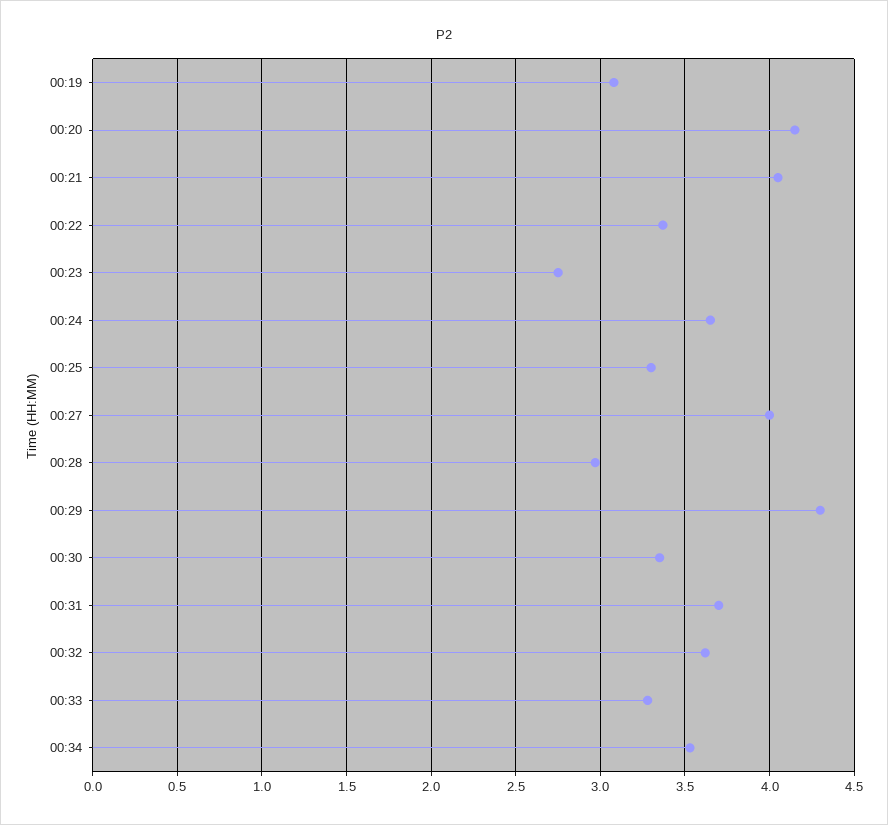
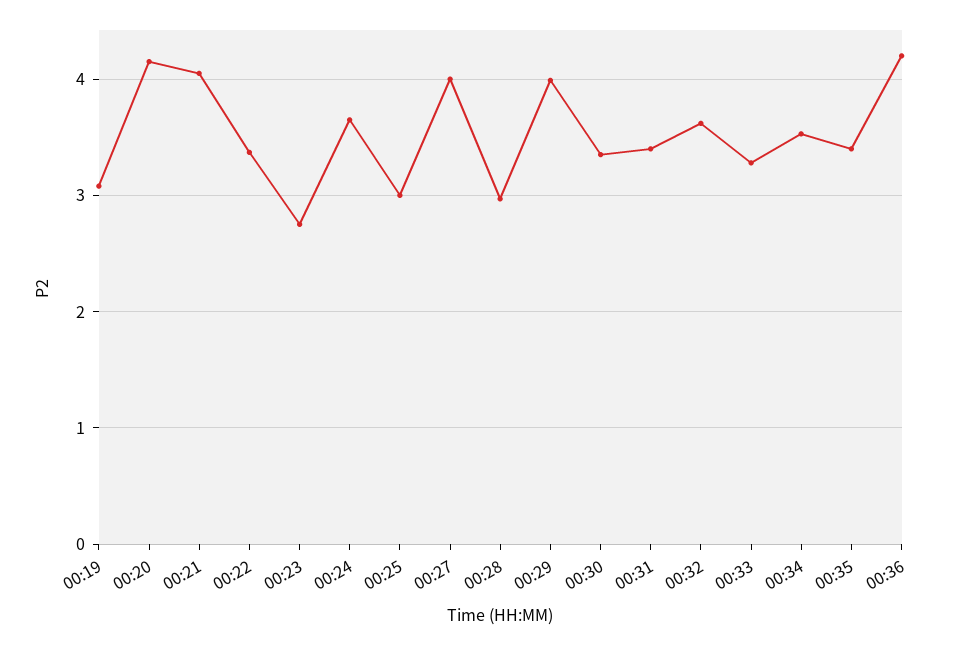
00:25: 3.3 -> 3
00:29: 4.3 -> 4
00:31: 3.7 -> 3.4
00:35: none -> 3.4
00:36: none -> 4.2

